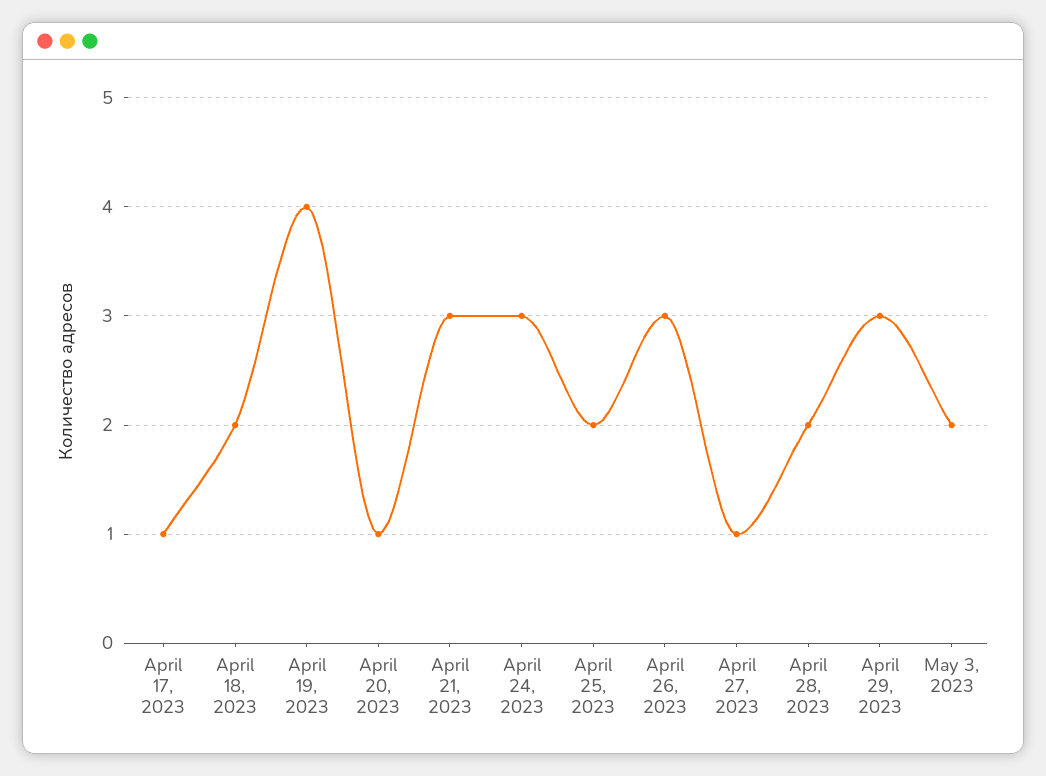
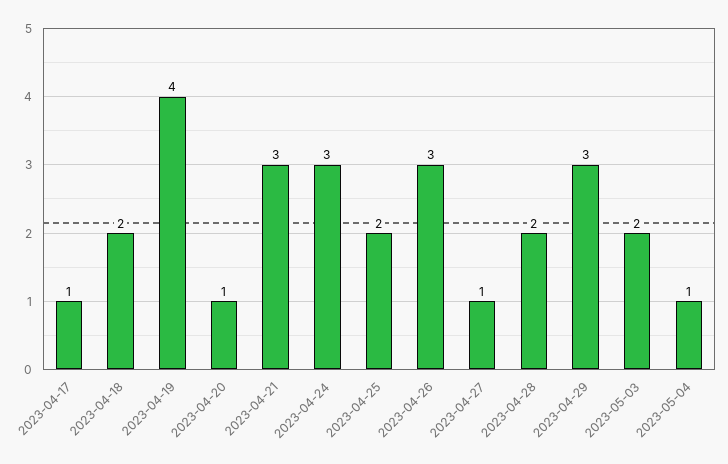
2023-05-04: none -> 1

